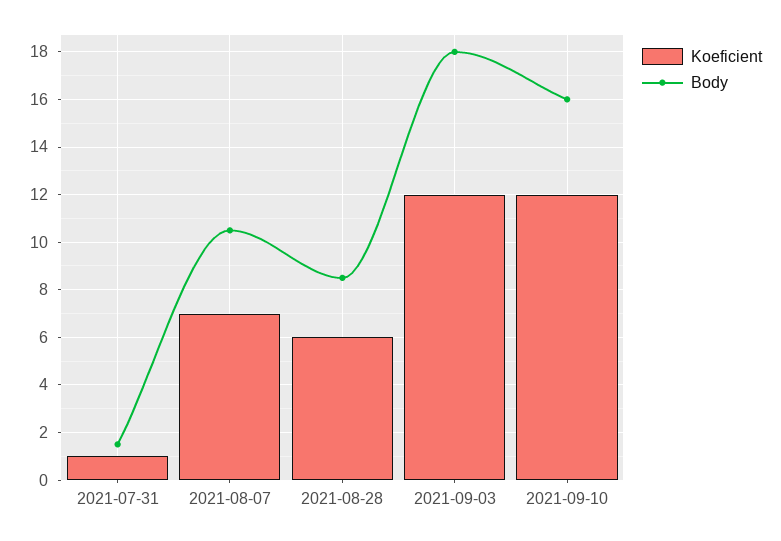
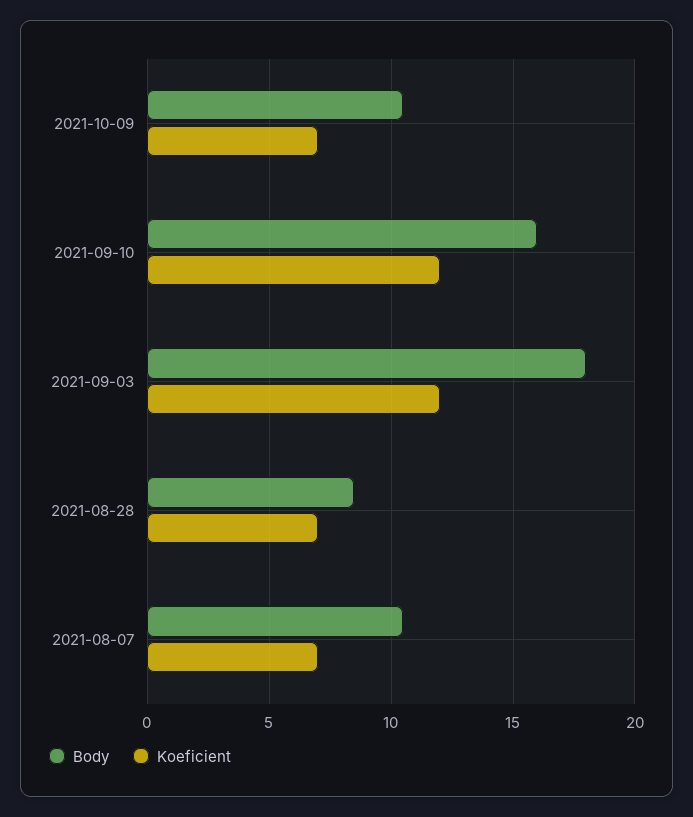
Koeficient, 2021-07-31: 1 -> none
Body, 2021-07-31: 1.5 -> none
Koeficient, 2021-08-28: 6 -> 7
Body, 2021-10-09: none -> 10.5
Koeficient, 2021-10-09: none -> 7

